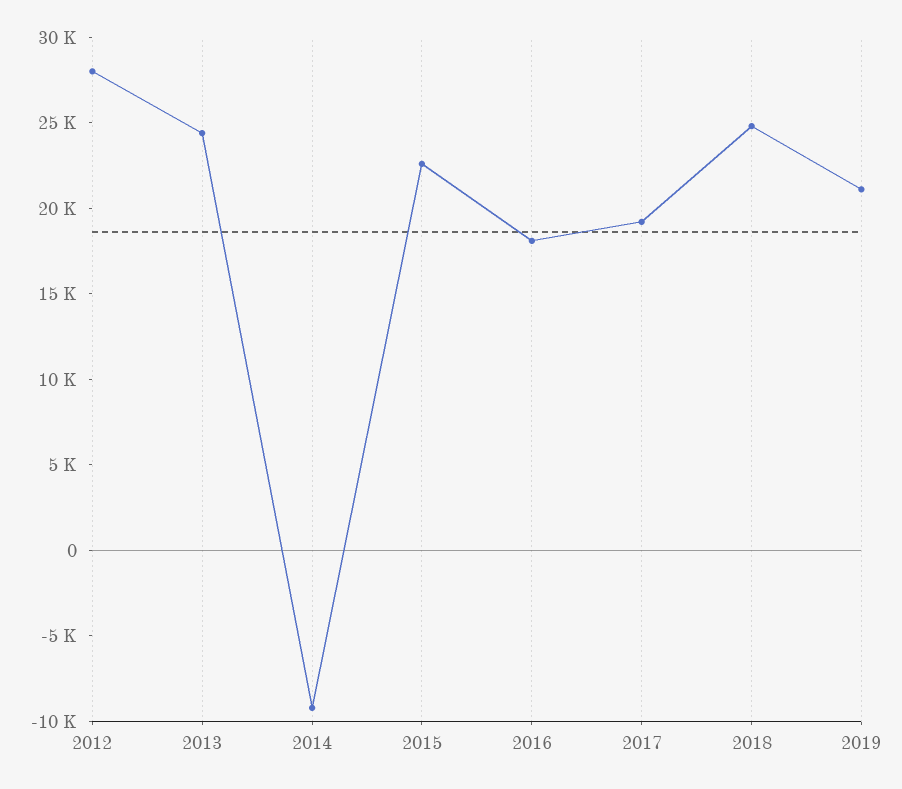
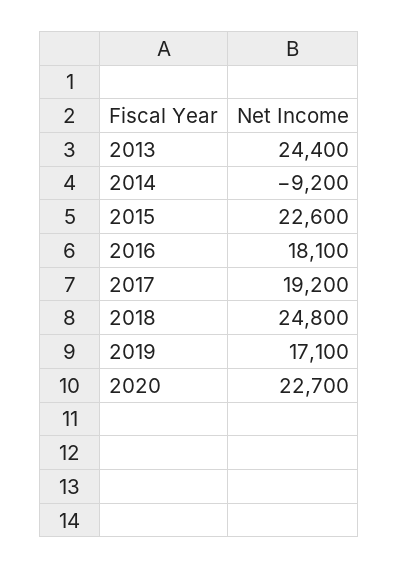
2012: 28000 -> none
2019: 21000 -> 17100
2020: none -> 22700

